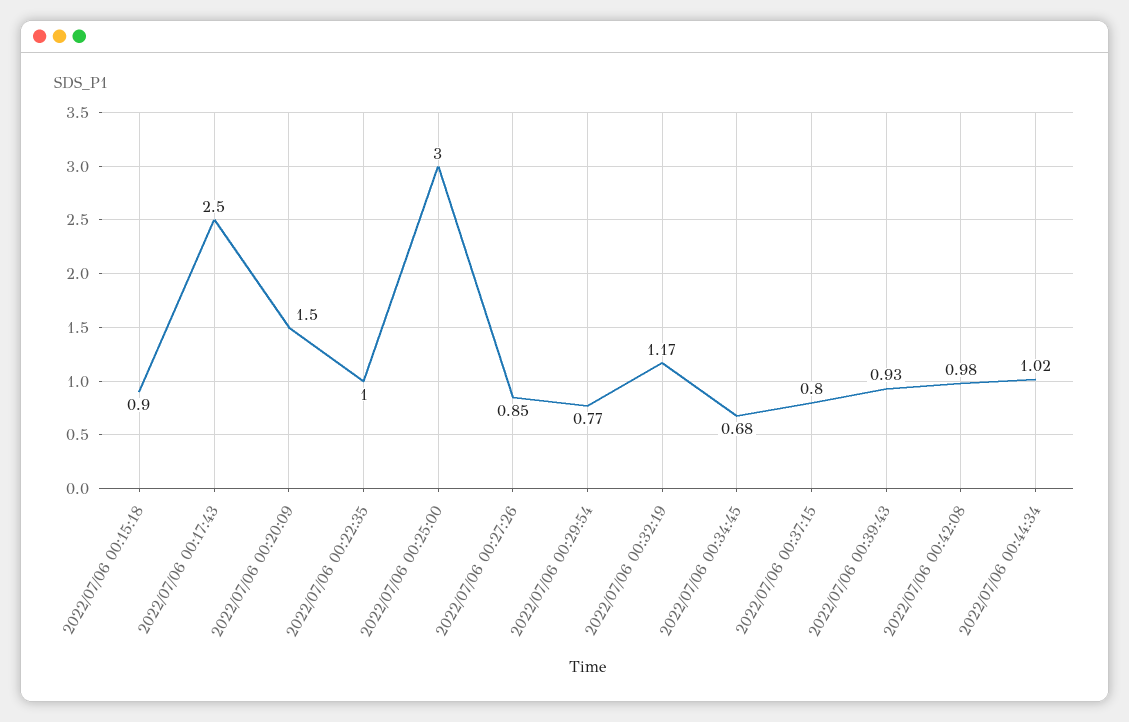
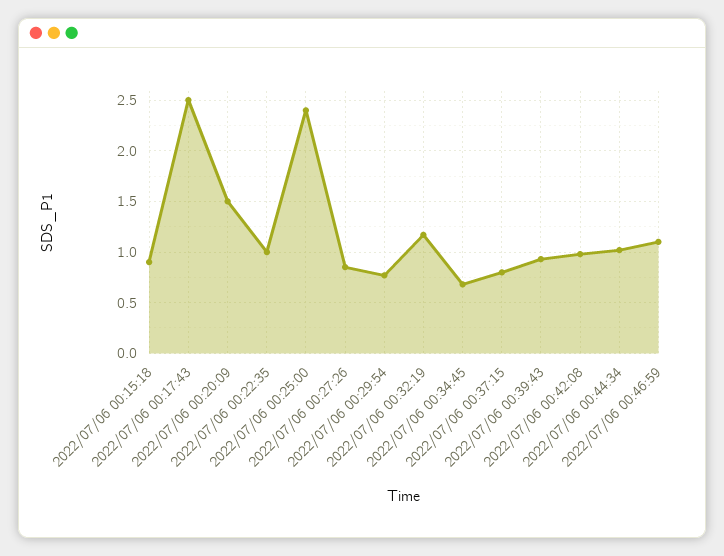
2022/07/06 00:25:00: 3 -> 2.4
2022/07/06 00:46:59: none -> 1.1

